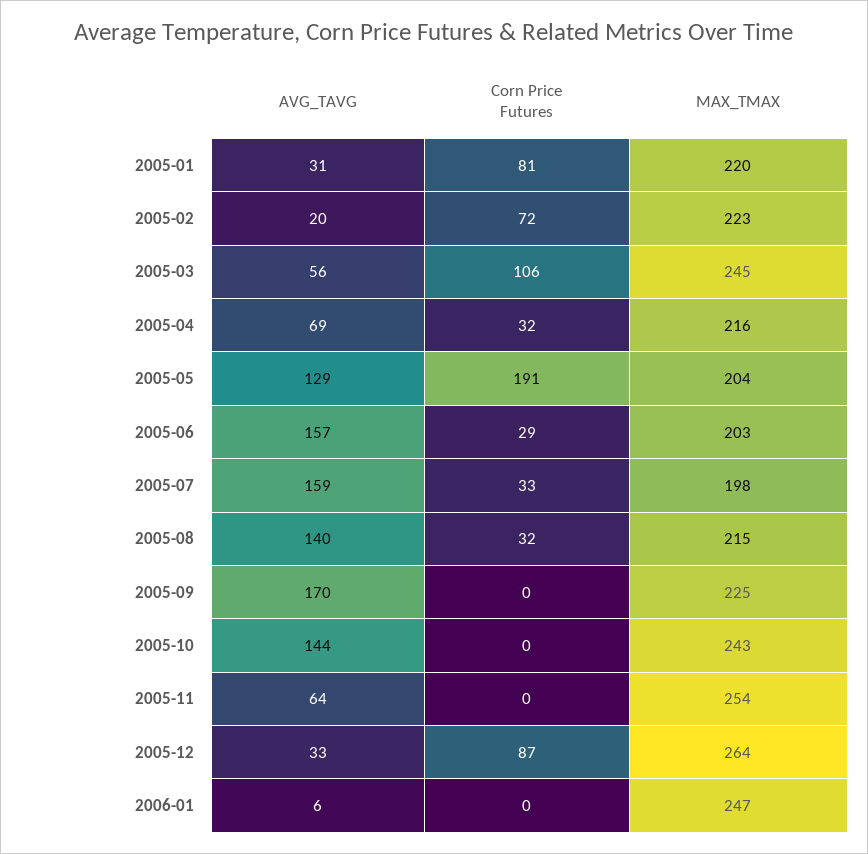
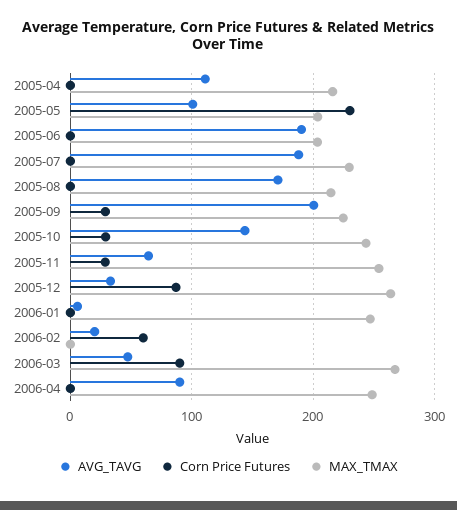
AVG_TAVG, 2005-01: 31 -> none
Corn Price Futures, 2005-01: 81 -> none
MAX_TMAX, 2005-01: 220 -> none
AVG_TAVG, 2005-02: 20 -> none
Corn Price Futures, 2005-02: 72 -> none
MAX_TMAX, 2005-02: 223 -> none
AVG_TAVG, 2005-03: 56 -> none
Corn Price Futures, 2005-03: 106 -> none
MAX_TMAX, 2005-03: 245 -> none
AVG_TAVG, 2005-04: 69 -> 110
Corn Price Futures, 2005-04: 32 -> 0
AVG_TAVG, 2005-05: 129 -> 100
Corn Price Futures, 2005-05: 191 -> 230
AVG_TAVG, 2005-06: 157 -> 190
Corn Price Futures, 2005-06: 29 -> 0
AVG_TAVG, 2005-07: 159 -> 190
Corn Price Futures, 2005-07: 33 -> 0
MAX_TMAX, 2005-07: 198 -> 230
AVG_TAVG, 2005-08: 140 -> 170
Corn Price Futures, 2005-08: 32 -> 0
AVG_TAVG, 2005-09: 170 -> 200
Corn Price Futures, 2005-09: 0 -> 30
Corn Price Futures, 2005-10: 0 -> 30
Corn Price Futures, 2005-11: 0 -> 30
AVG_TAVG, 2006-02: none -> 20
Corn Price Futures, 2006-02: none -> 60
MAX_TMAX, 2006-02: none -> 0
AVG_TAVG, 2006-03: none -> 50
Corn Price Futures, 2006-03: none -> 90
MAX_TMAX, 2006-03: none -> 270
AVG_TAVG, 2006-04: none -> 90
Corn Price Futures, 2006-04: none -> 0
MAX_TMAX, 2006-04: none -> 250

